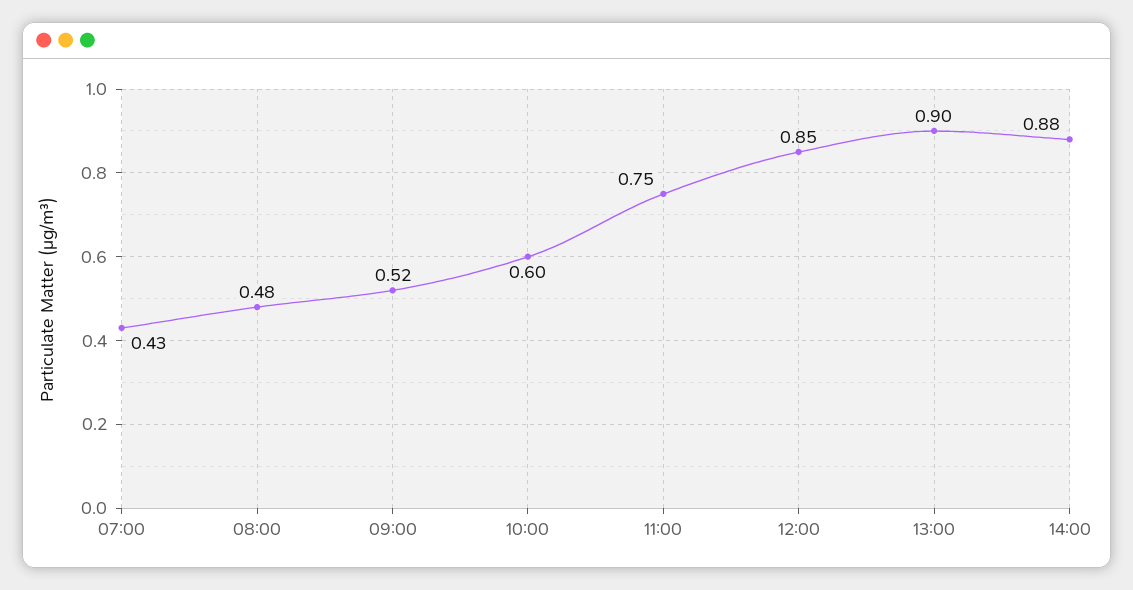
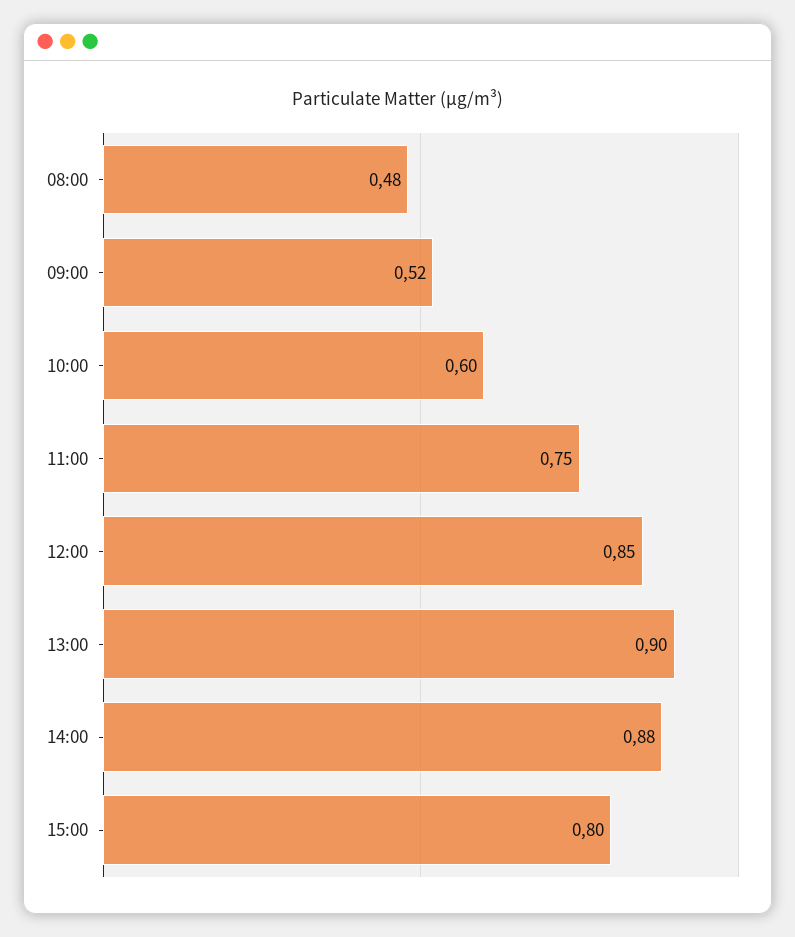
07:00: 0.43 -> none
15:00: none -> 0.8

